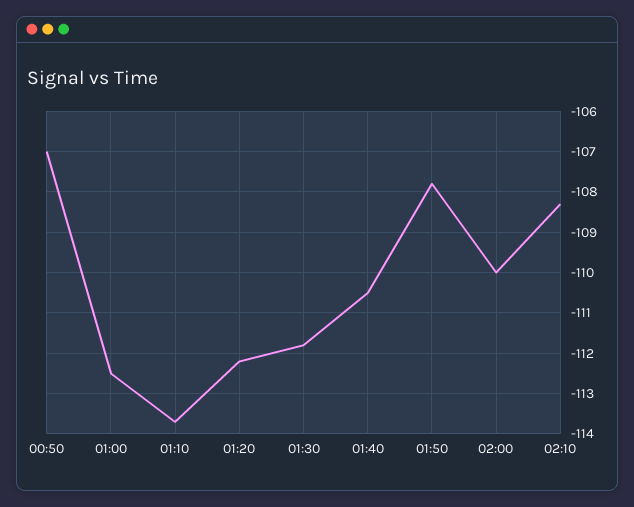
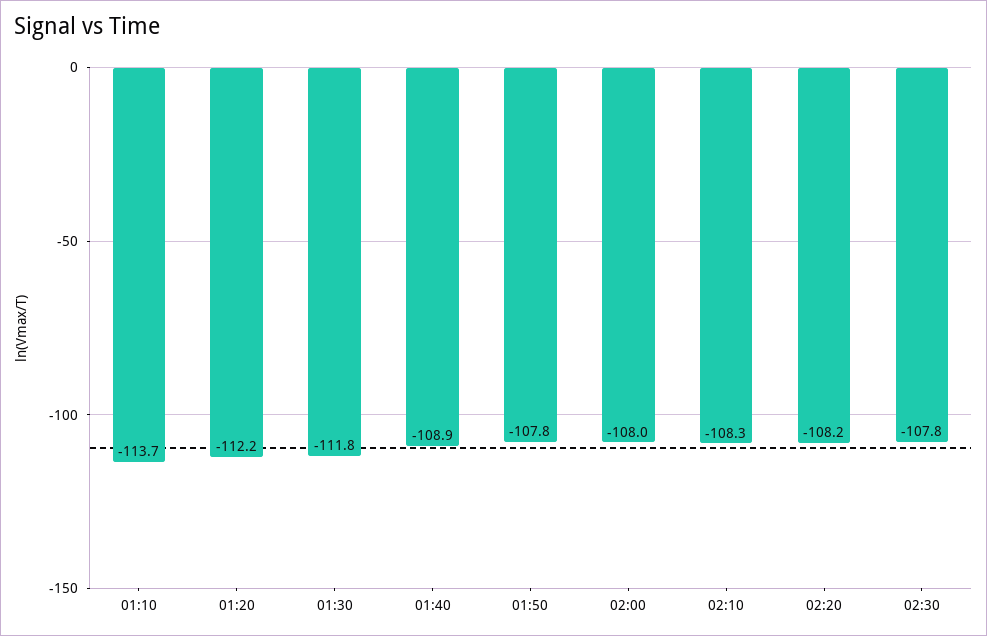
00:50: -107 -> none
01:00: -112.5 -> none
01:40: -110.5 -> -108.9
02:00: -110 -> -108
02:20: none -> -108.2
02:30: none -> -107.8

